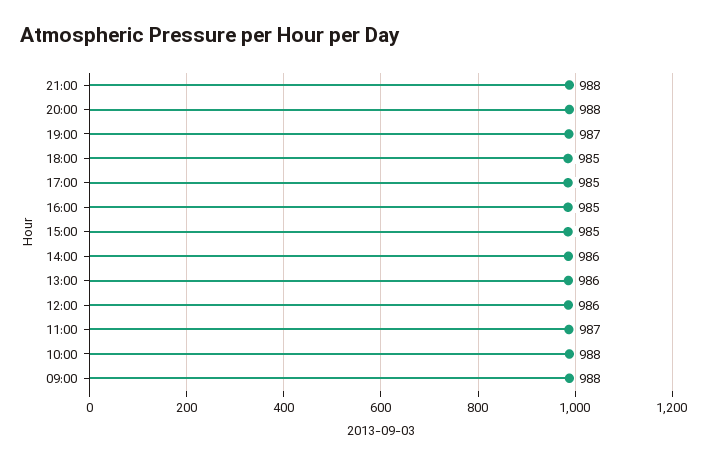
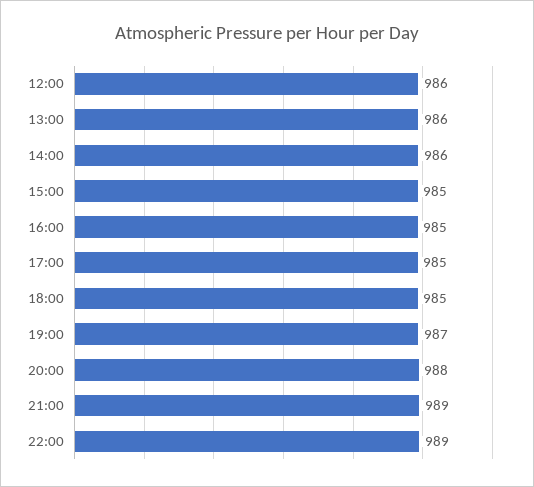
21:00: 988 -> 989
11:00: 987 -> none
10:00: 988 -> none
09:00: 988 -> none
22:00: none -> 989

